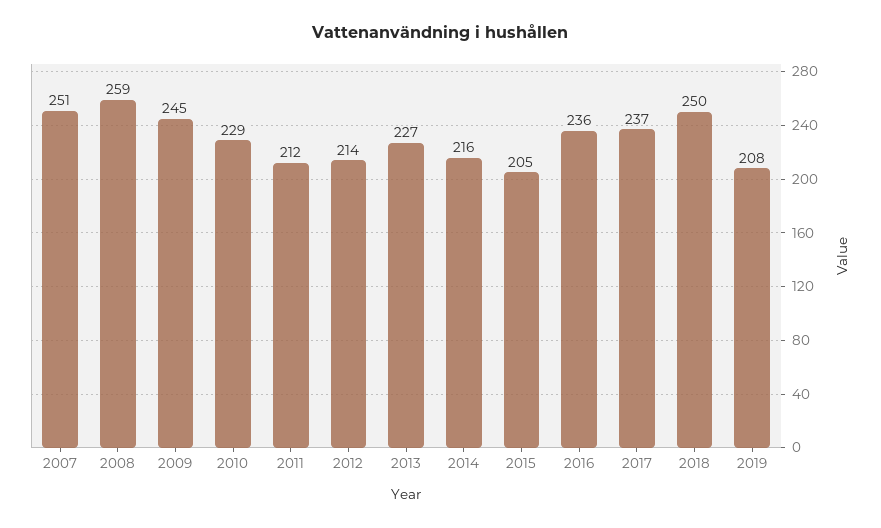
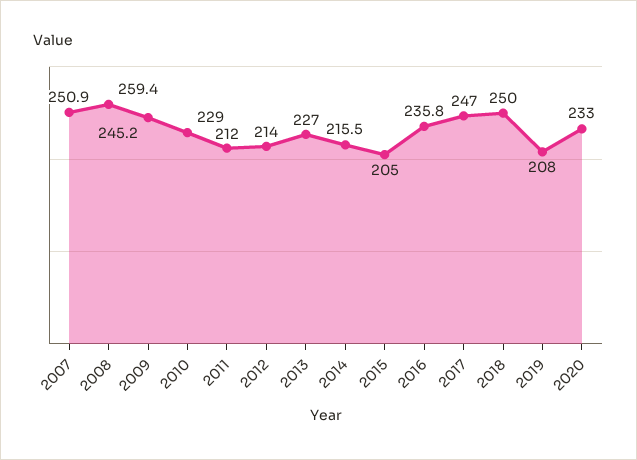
2017: 237 -> 247
2020: none -> 233

